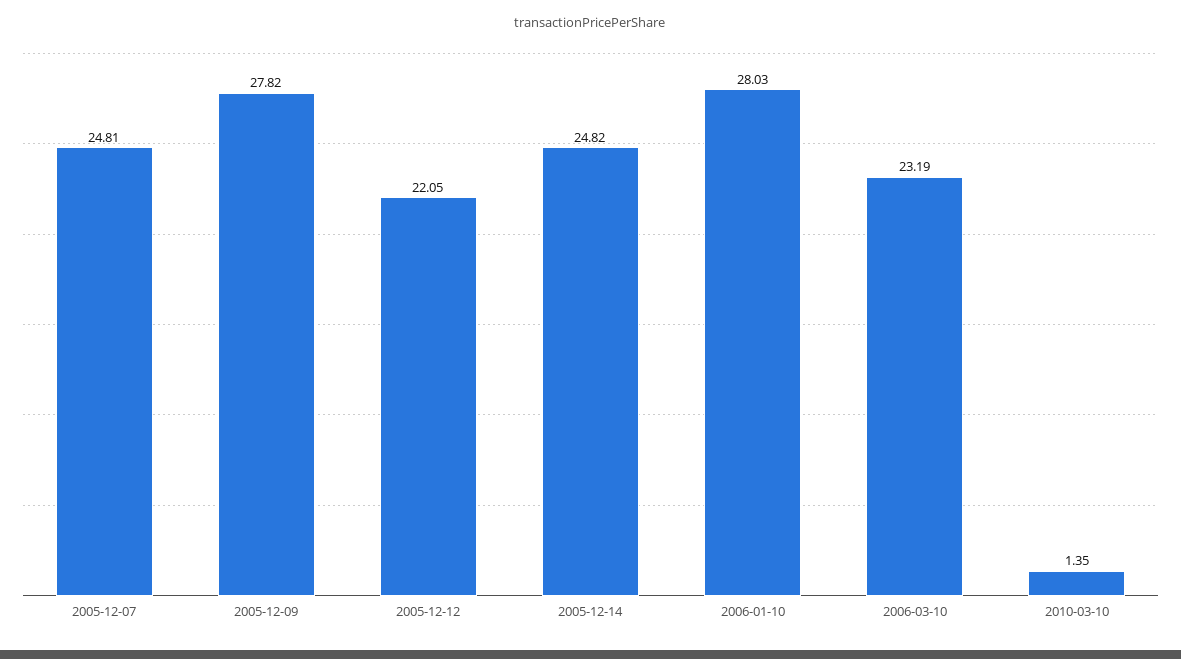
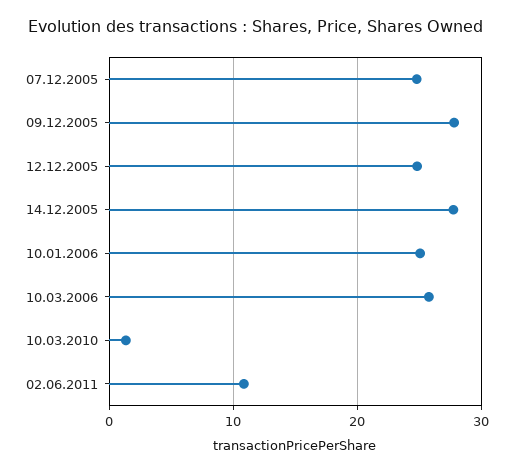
2005-12-12: 22.05 -> 25
2005-12-14: 24.82 -> 28
2006-01-10: 28.03 -> 25
2006-03-10: 23.19 -> 26
02.06.2011: none -> 11

